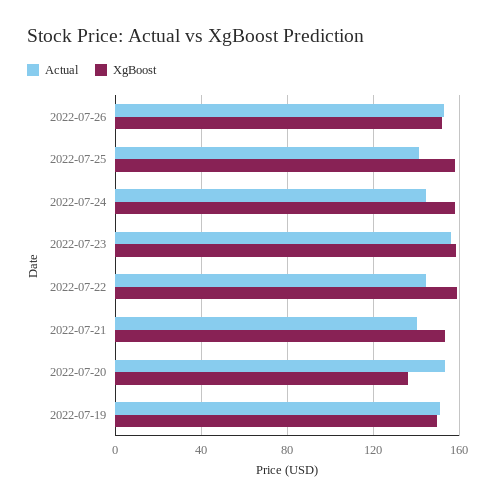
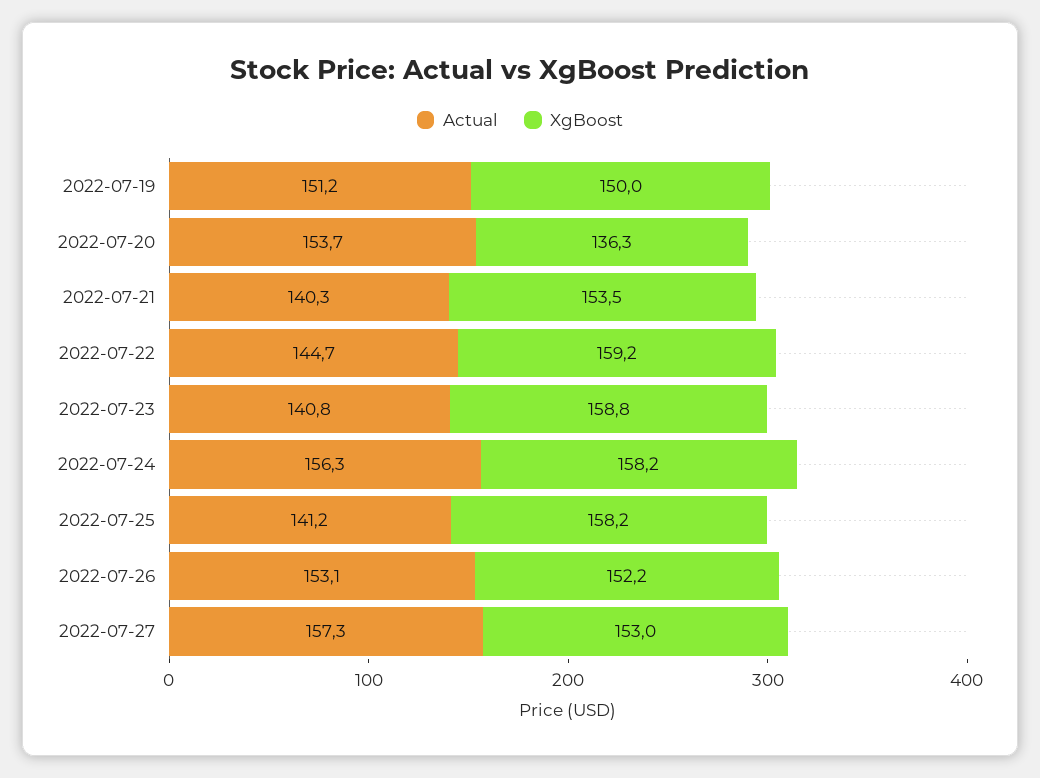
Actual, 2022-07-24: 145 -> 156.3
Actual, 2022-07-23: 155 -> 140.8
Actual, 2022-07-27: none -> 157.3
XgBoost, 2022-07-27: none -> 153

